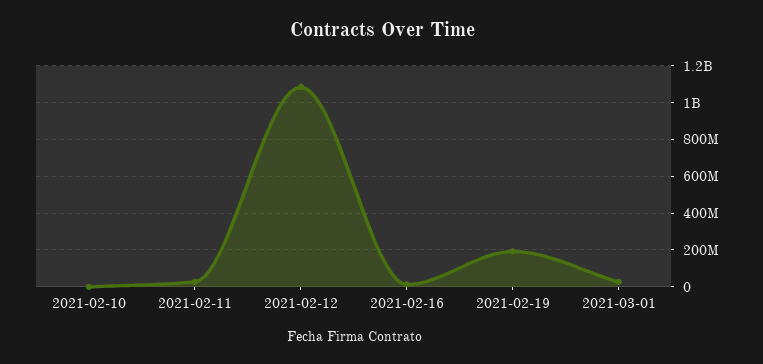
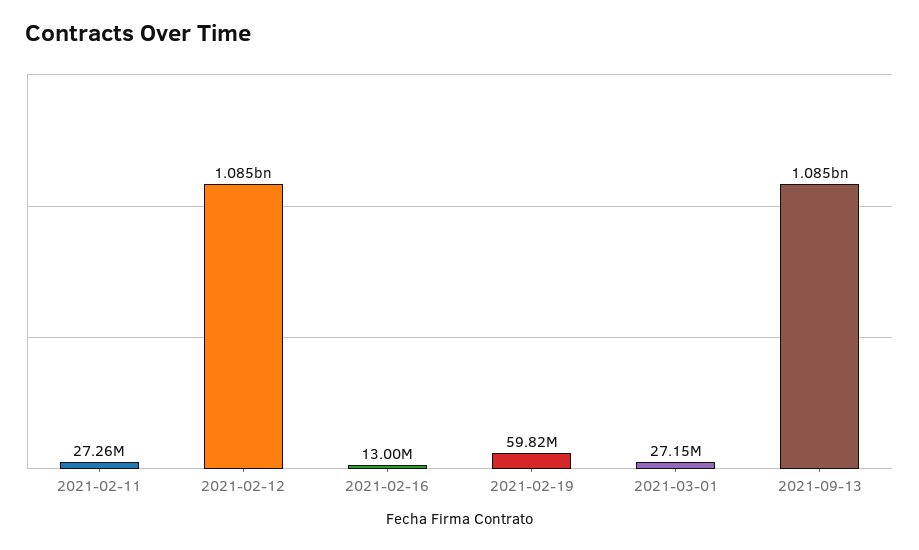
2021-02-10: 0 -> none
2021-02-19: 200000000 -> 59820000
2021-09-13: none -> 1085000000

